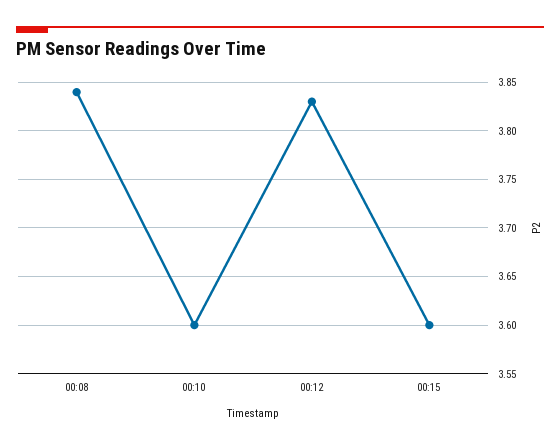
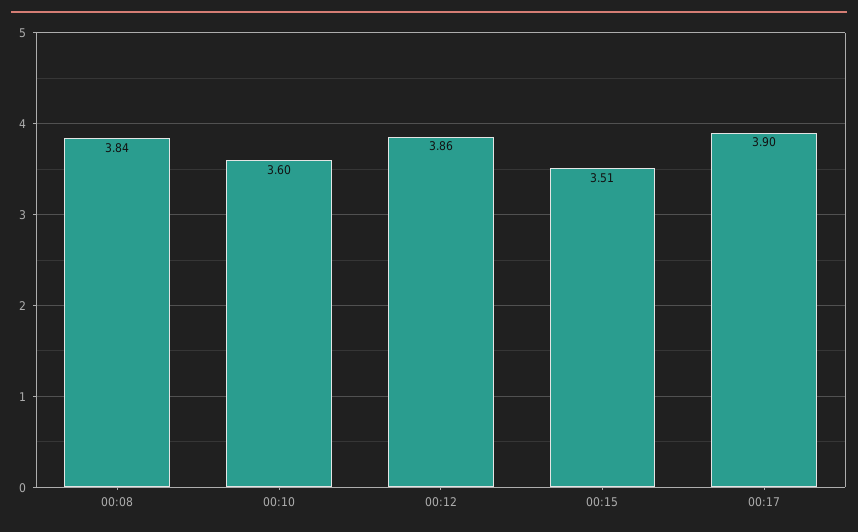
00:12: 3.83 -> 3.86
00:15: 3.6 -> 3.51
00:17: none -> 3.9

